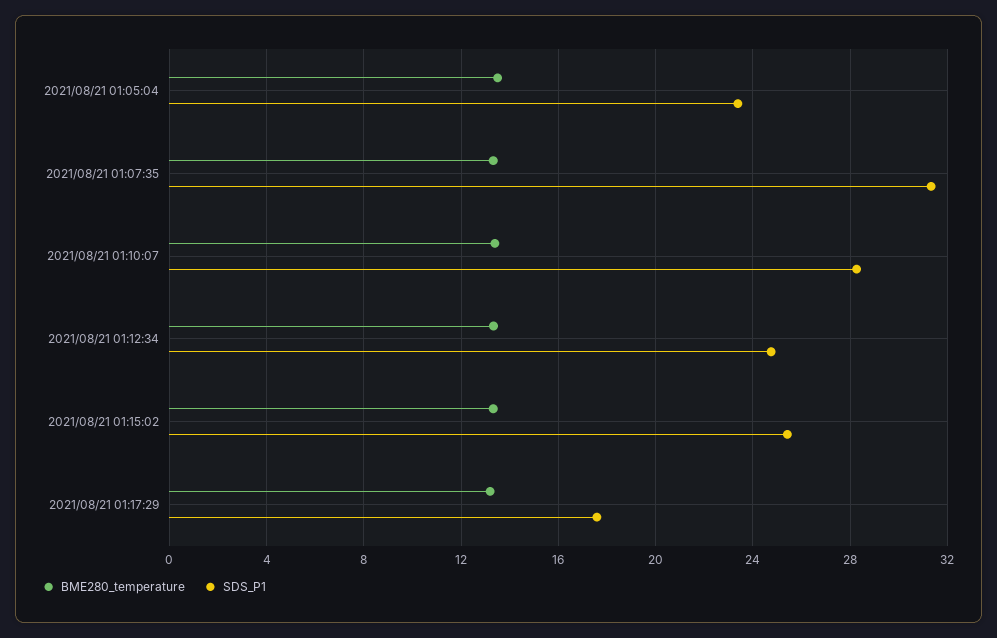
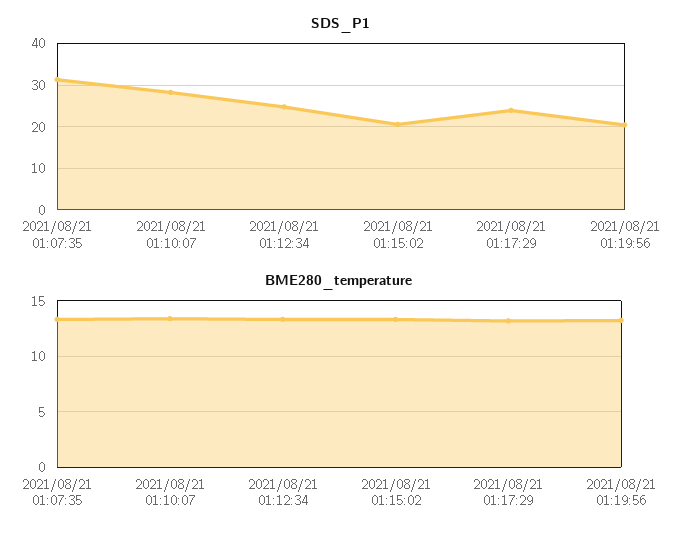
BME280_temperature, 2021/08/21 01:05:04: 13.5 -> none
SDS_P1, 2021/08/21 01:05:04: 23.5 -> none
SDS_P1, 2021/08/21 01:15:02: 25.5 -> 20
SDS_P1, 2021/08/21 01:17:29: 17.5 -> 24
SDS_P1, 2021/08/21 01:19:56: none -> 20
BME280_temperature, 2021/08/21 01:19:56: none -> 13

